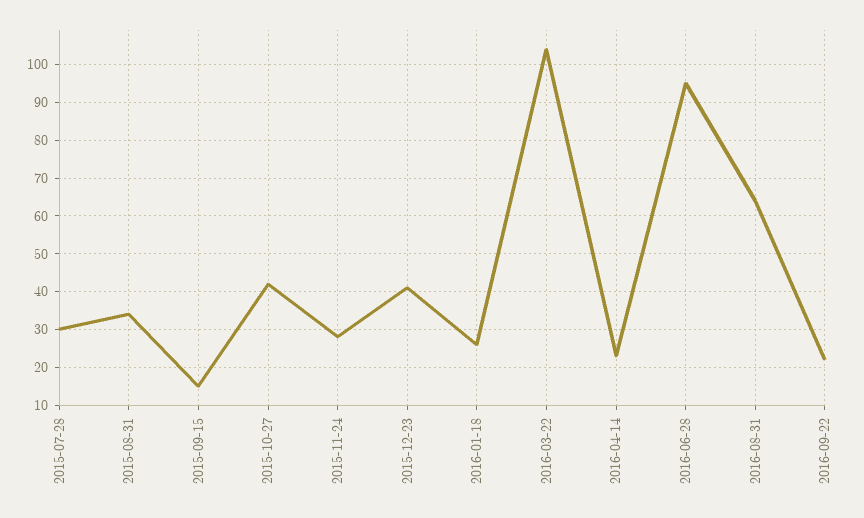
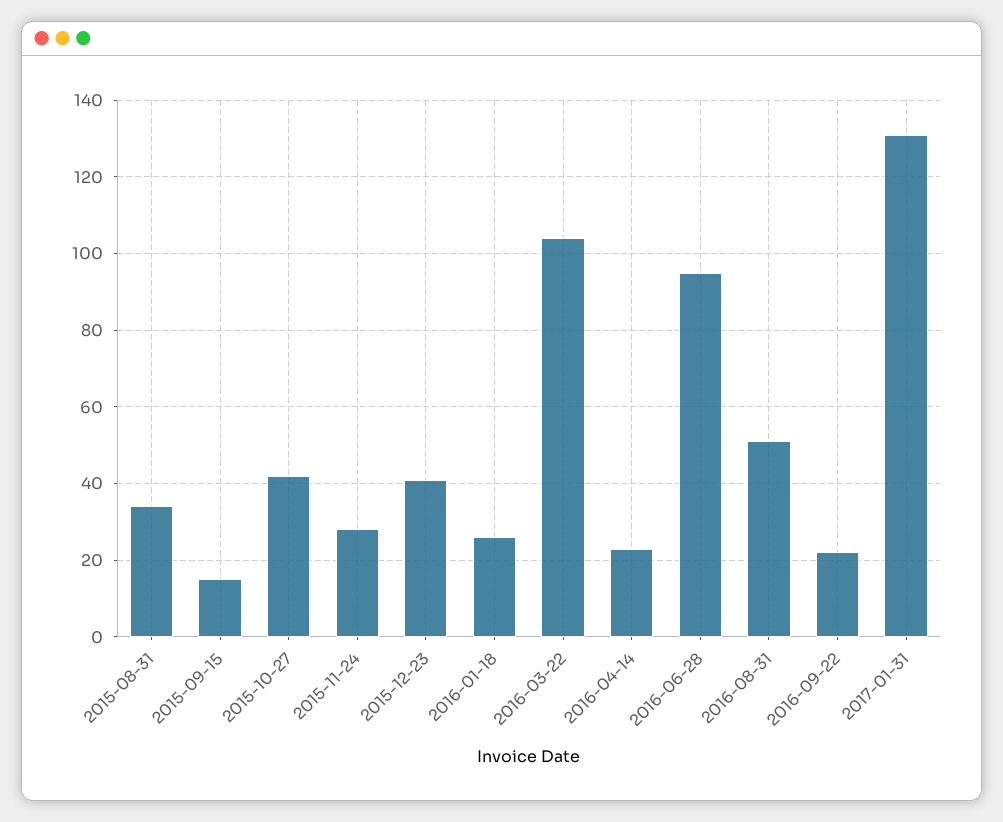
2015-07-28: 30 -> none
2016-08-31: 65 -> 50
2017-01-31: none -> 130

